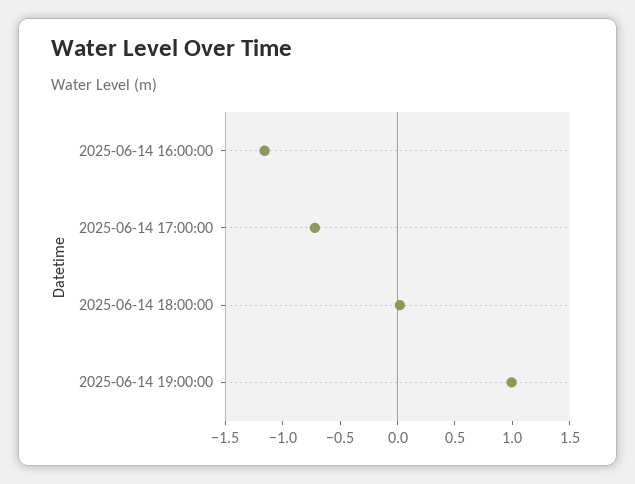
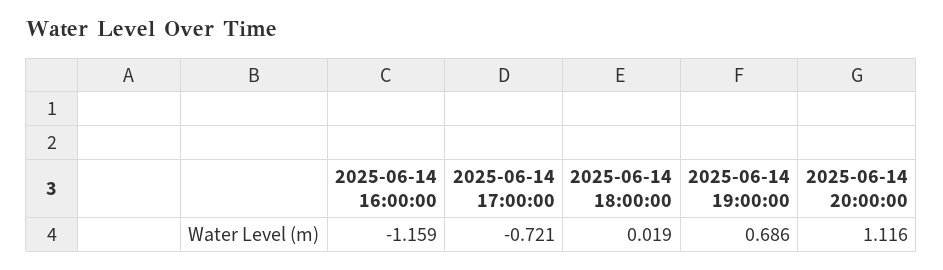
2025-06-14 19:00:00: 1 -> 0.686
2025-06-14 20:00:00: none -> 1.116

